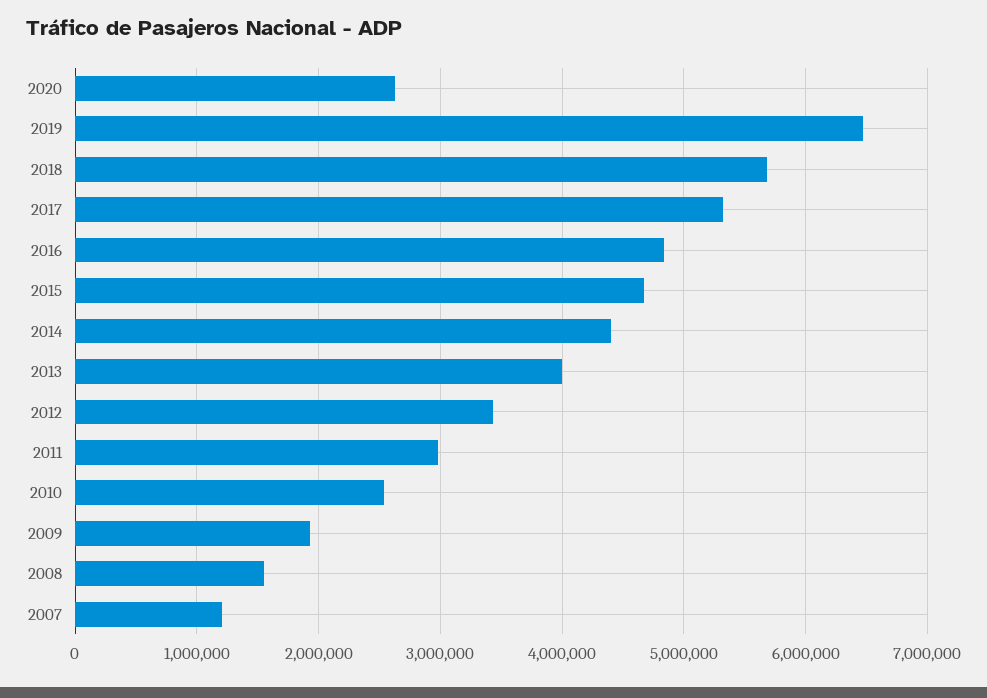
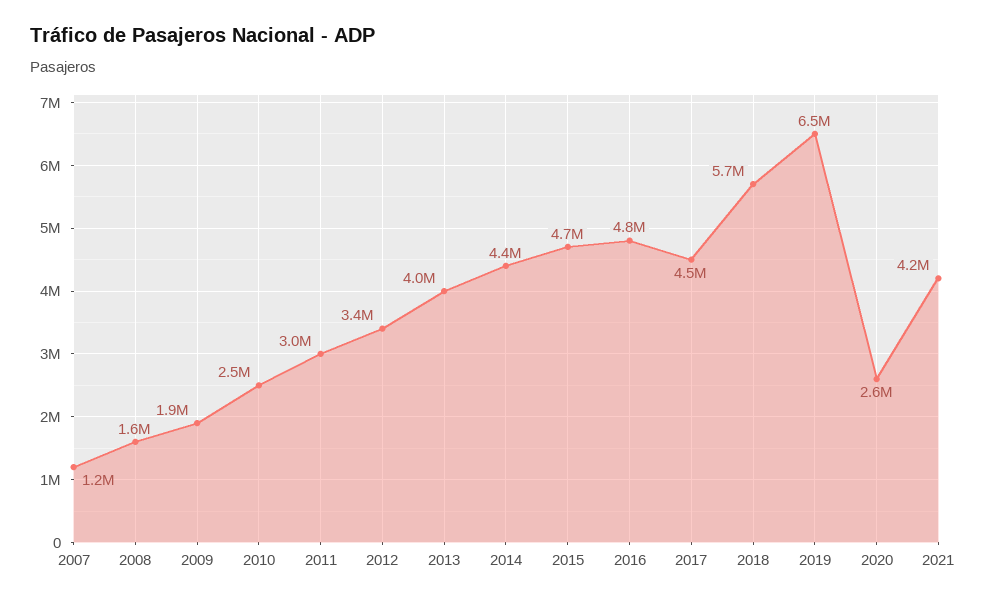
2017: 5300000 -> 4500000
2021: none -> 4200000

